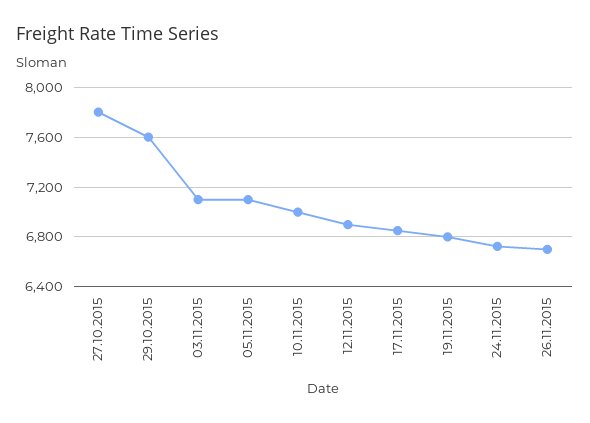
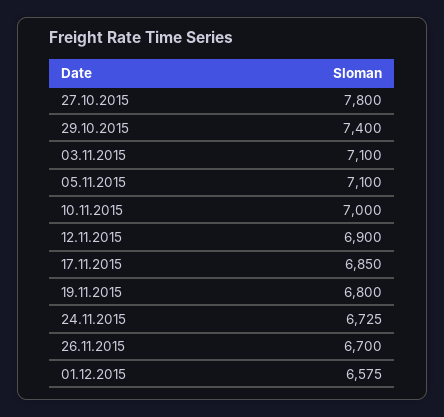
29.10.2015: 7600 -> 7400
01.12.2015: none -> 6575

